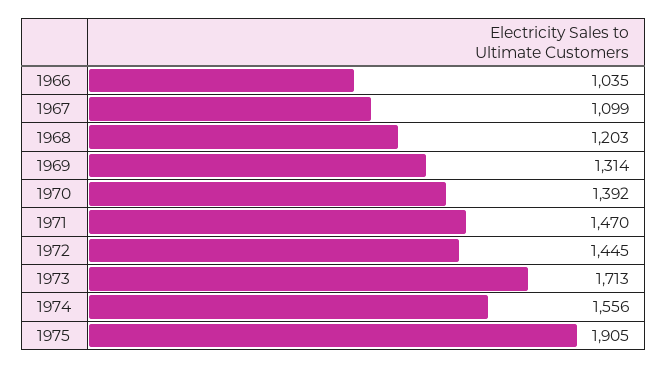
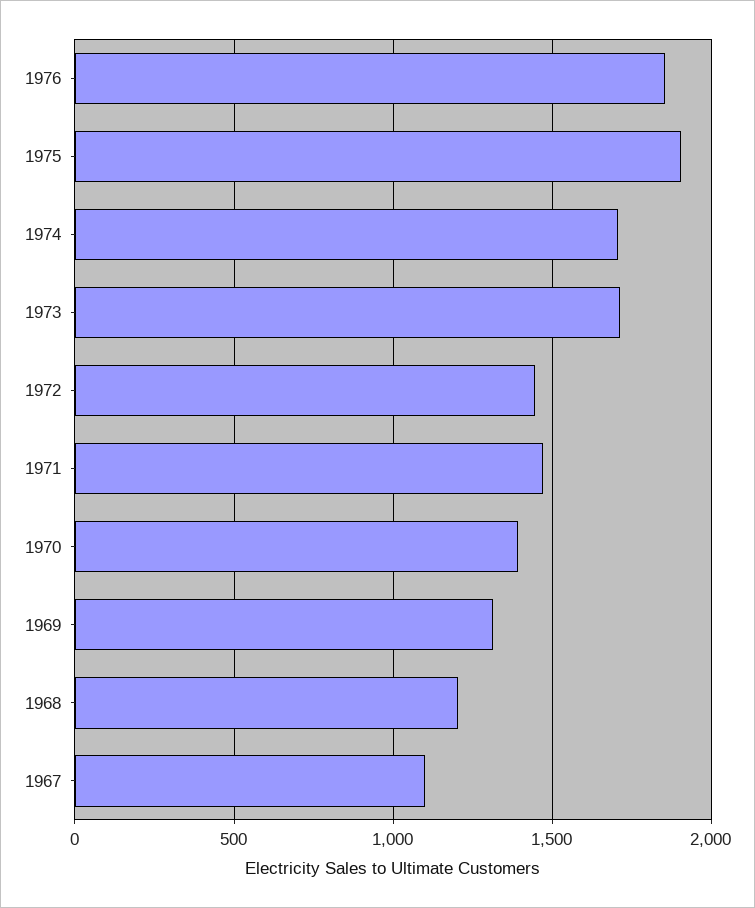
1966: 1035 -> none
1974: 1556 -> 1700
1976: none -> 1850

